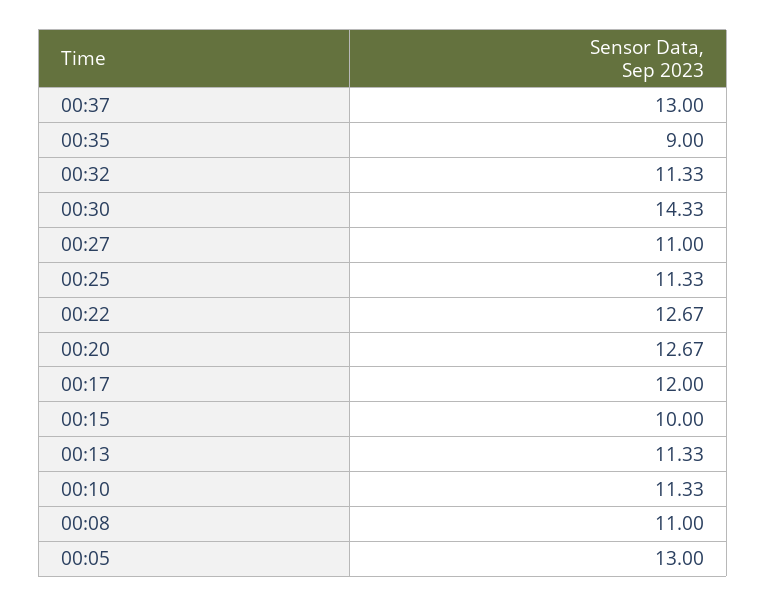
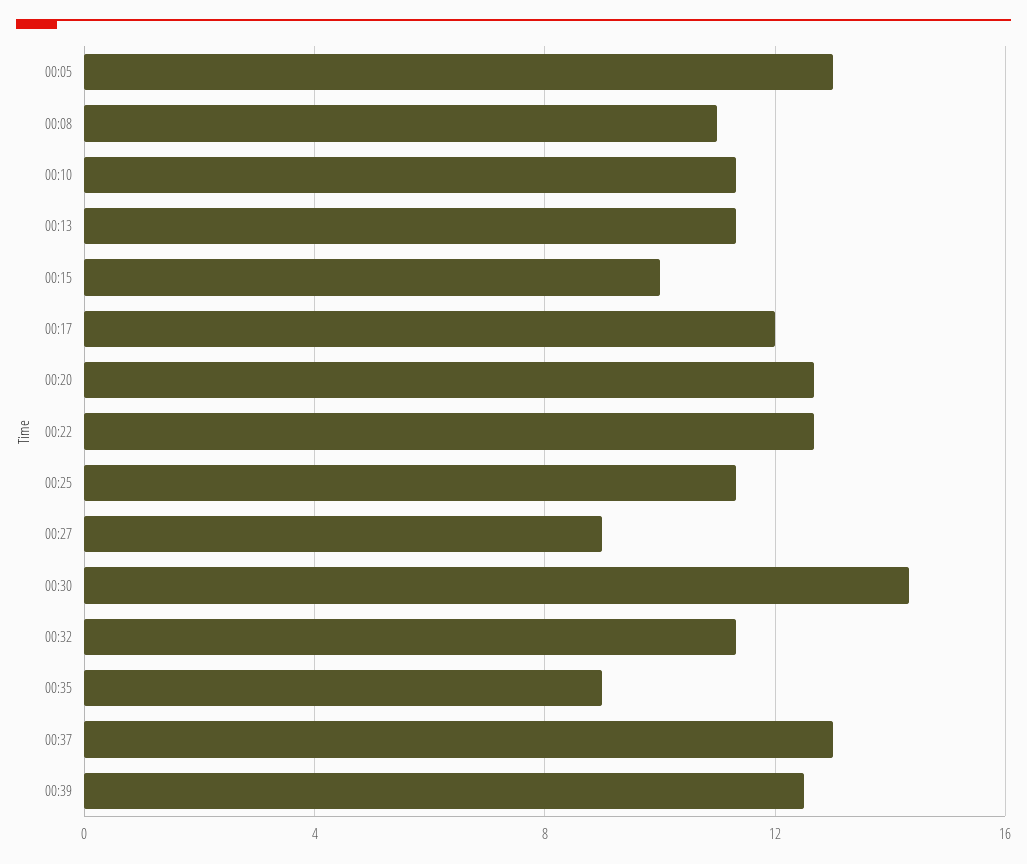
00:27: 11 -> 9
00:39: none -> 12.5

